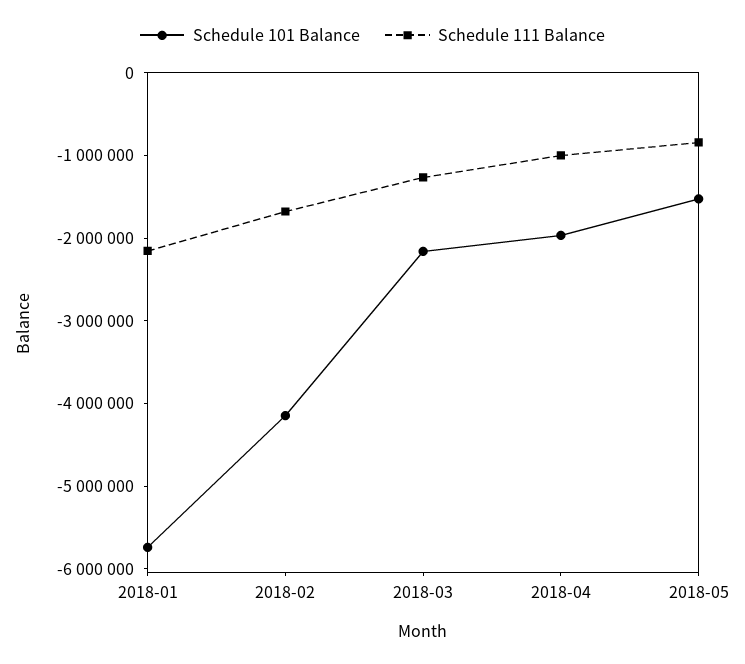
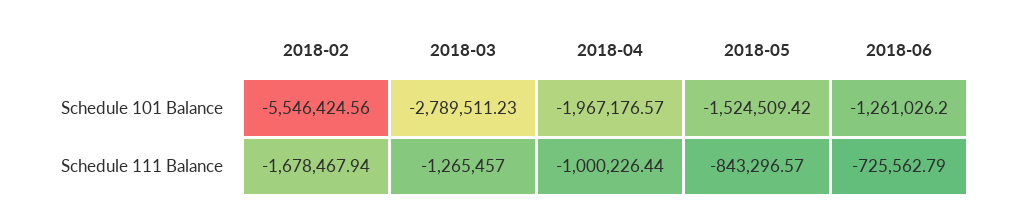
Schedule 101 Balance, 2018-01: -5800000 -> none
Schedule 111 Balance, 2018-01: -2200000 -> none
Schedule 101 Balance, 2018-02: -4200000 -> -5546424.56
Schedule 101 Balance, 2018-03: -2200000 -> -2789511.23
Schedule 101 Balance, 2018-06: none -> -1261026.2
Schedule 111 Balance, 2018-06: none -> -725562.79

